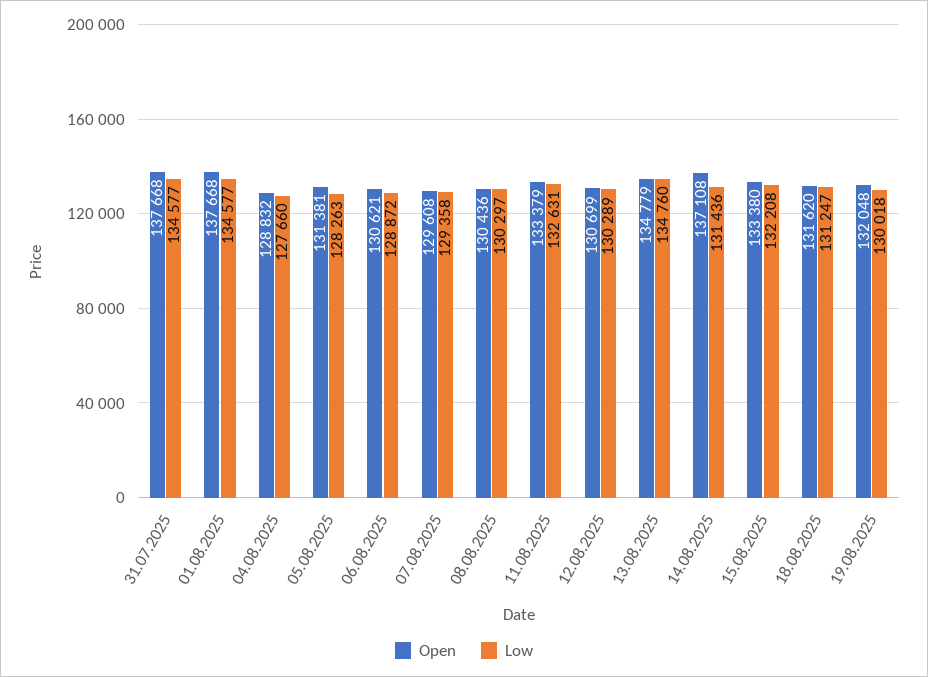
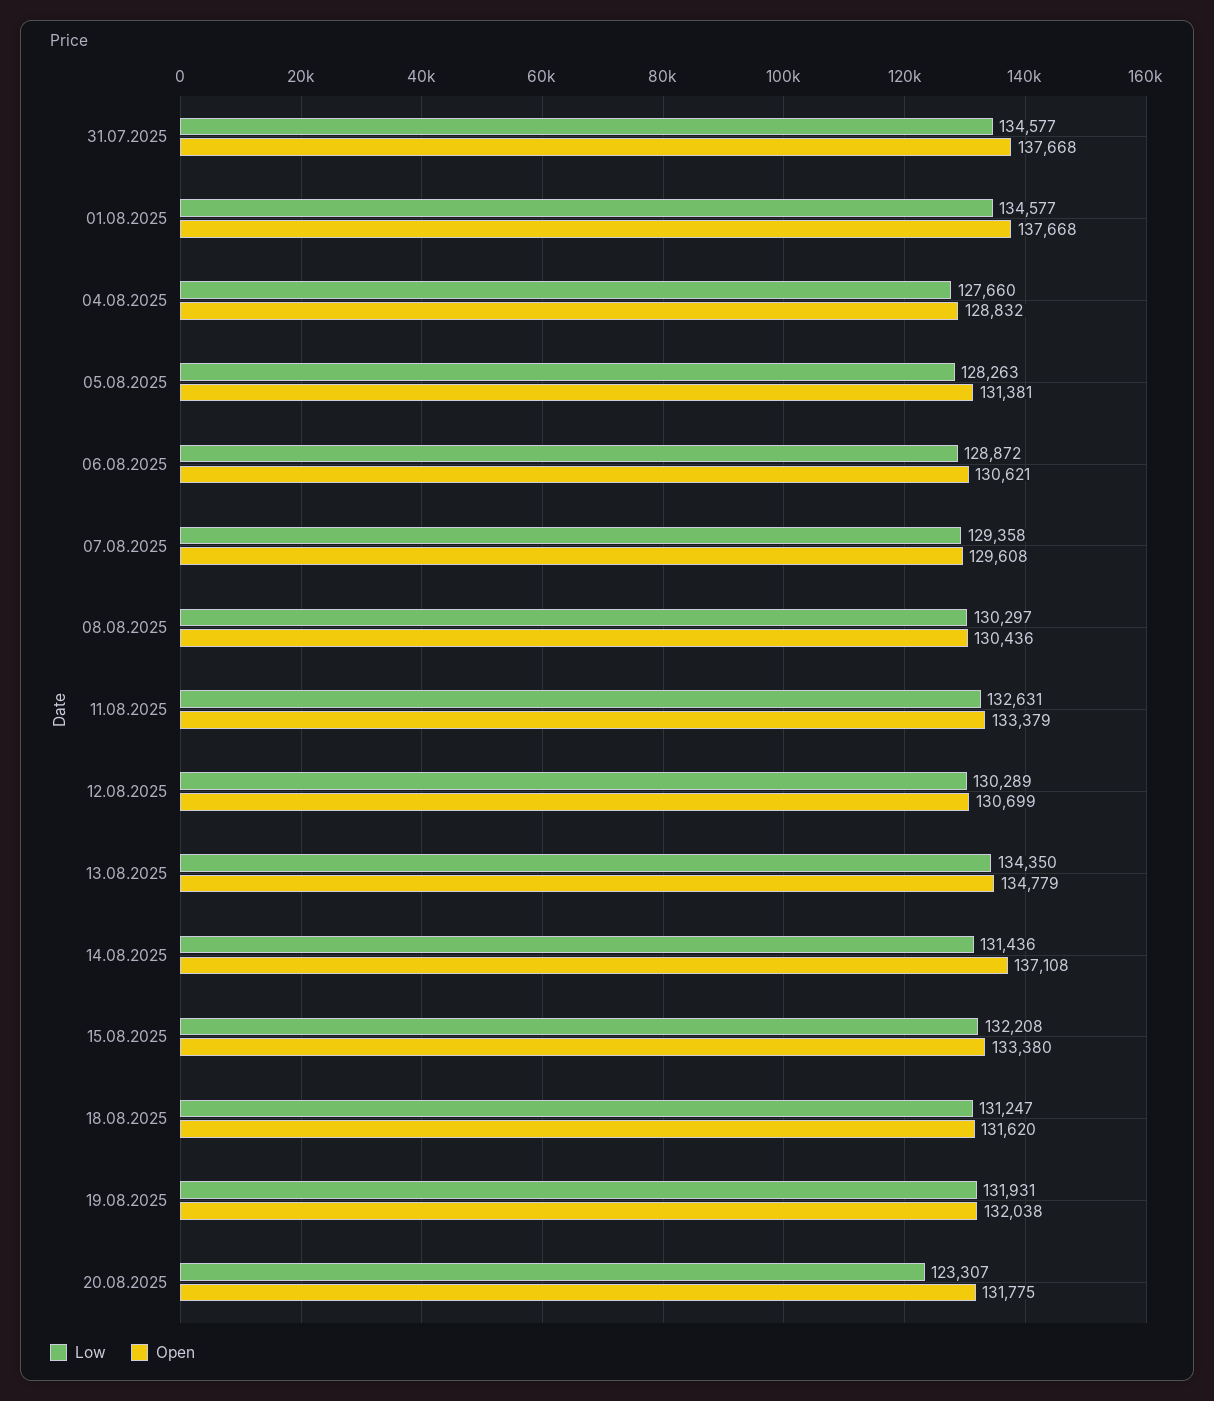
Low, 13.08.2025: 134760 -> 134350
Open, 19.08.2025: 132048 -> 132038
Low, 19.08.2025: 130018 -> 131931
Low, 20.08.2025: none -> 123307
Open, 20.08.2025: none -> 131775

